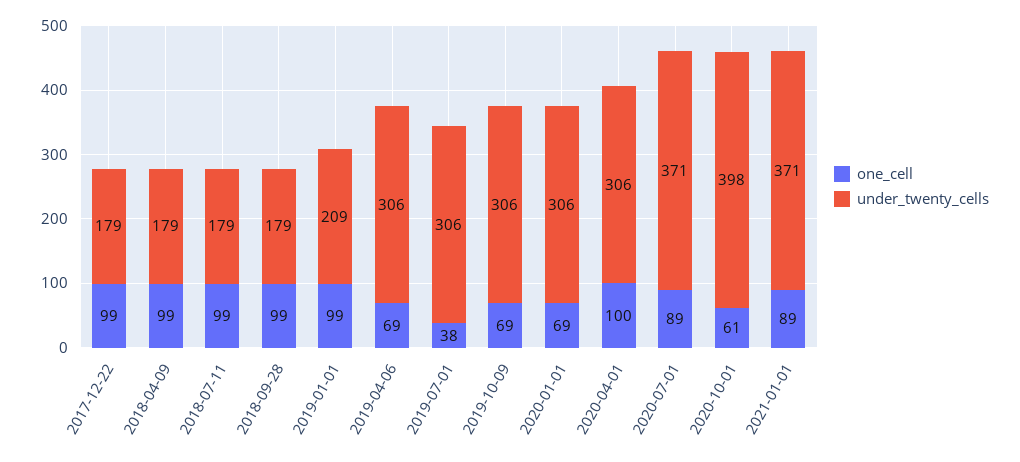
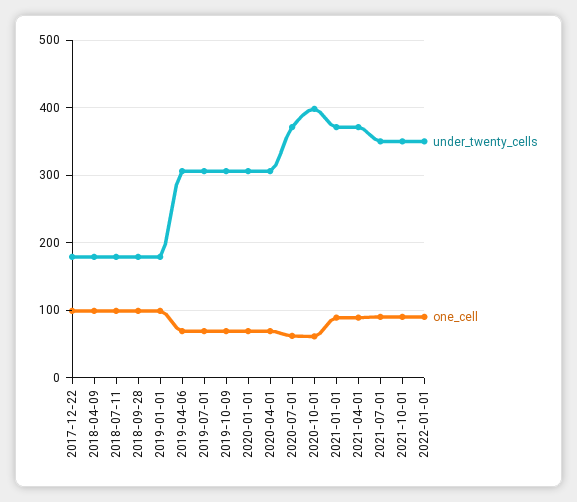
under_twenty_cells, 2019-01-01: 209 -> 180
one_cell, 2019-07-01: 38 -> 70
one_cell, 2020-04-01: 100 -> 70
one_cell, 2020-07-01: 89 -> 60
under_twenty_cells, 2021-04-01: none -> 370
one_cell, 2021-04-01: none -> 90
under_twenty_cells, 2021-07-01: none -> 350
one_cell, 2021-07-01: none -> 90
under_twenty_cells, 2021-10-01: none -> 350
one_cell, 2021-10-01: none -> 90
under_twenty_cells, 2022-01-01: none -> 350
one_cell, 2022-01-01: none -> 90

